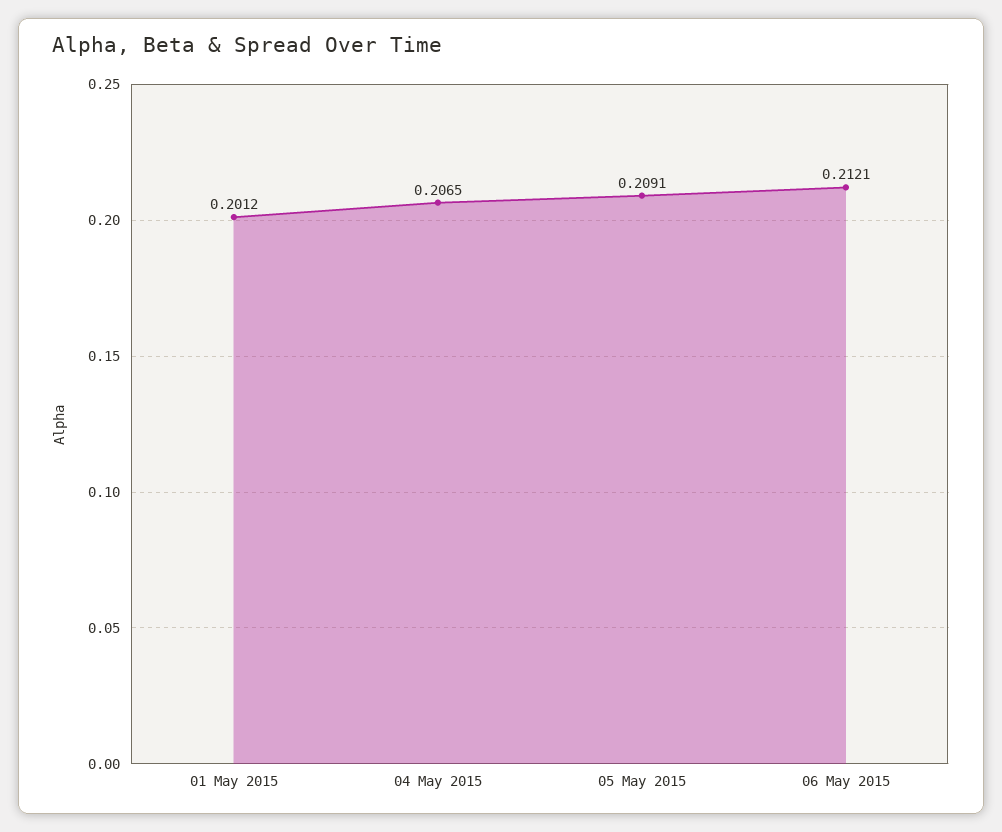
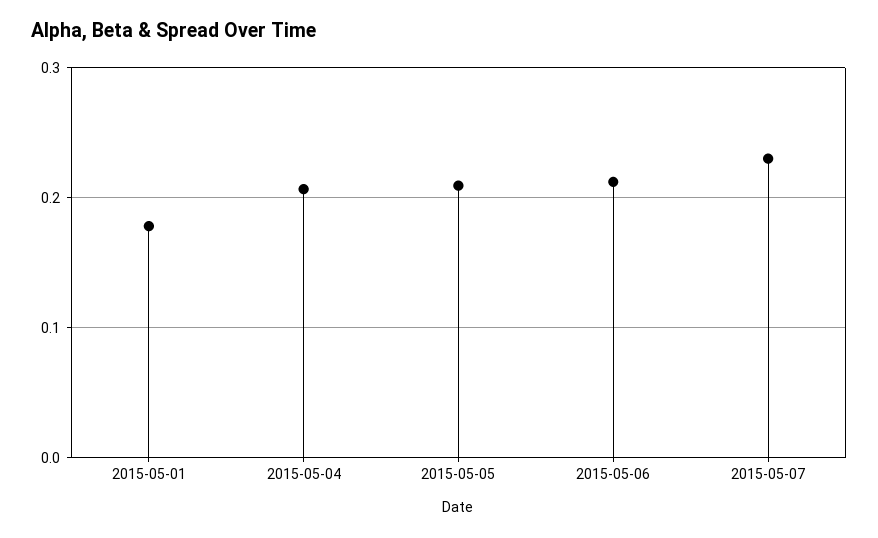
01 May 2015: 0.2012 -> 0.18
2015-05-07: none -> 0.23

